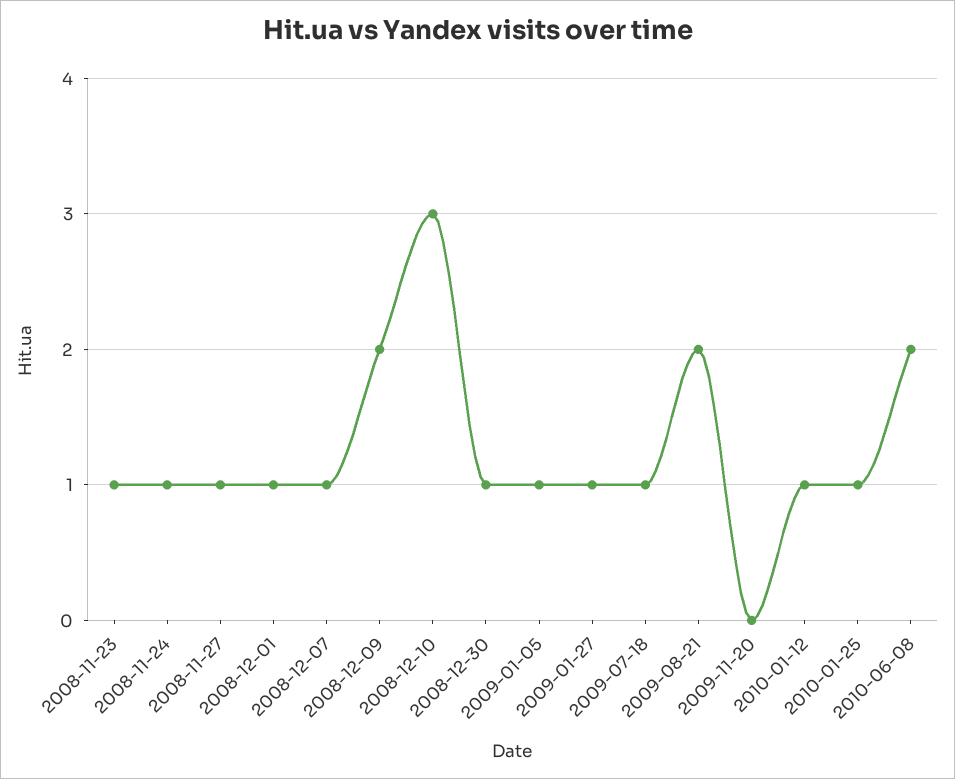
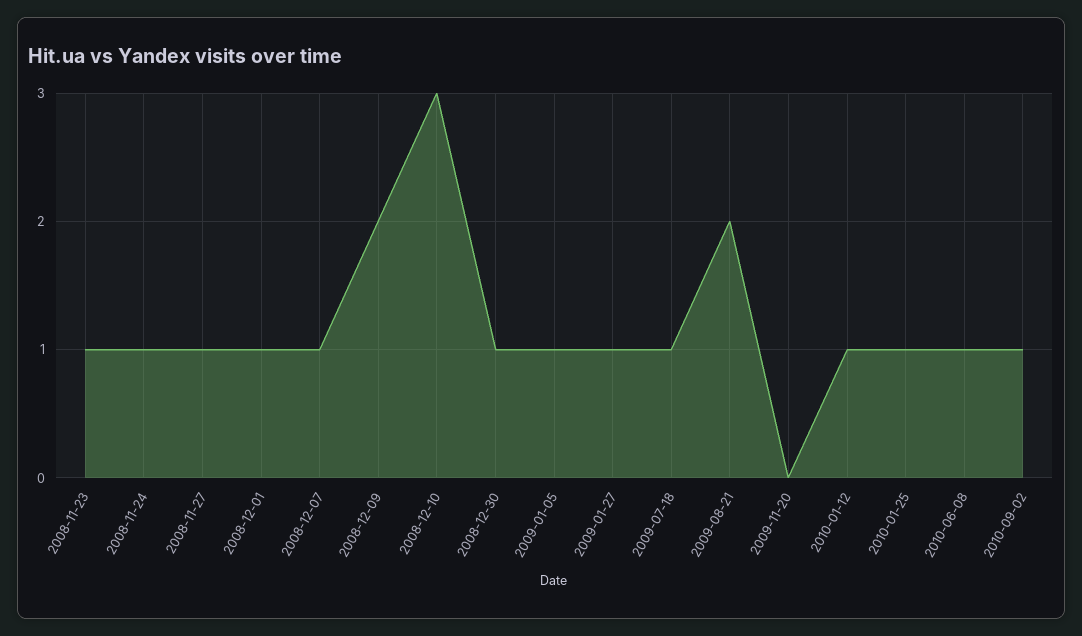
2010-06-08: 2 -> 1
2010-09-02: none -> 1

